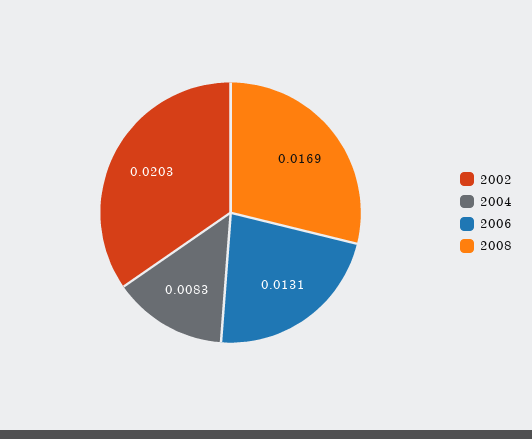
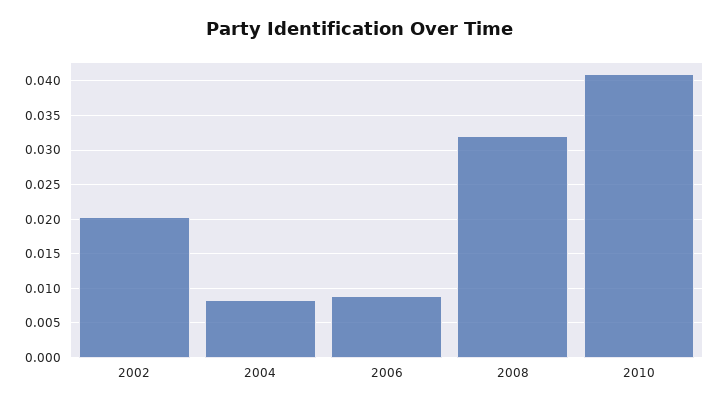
2006: 0.0131 -> 0.009
2008: 0.0169 -> 0.032
2010: none -> 0.041

